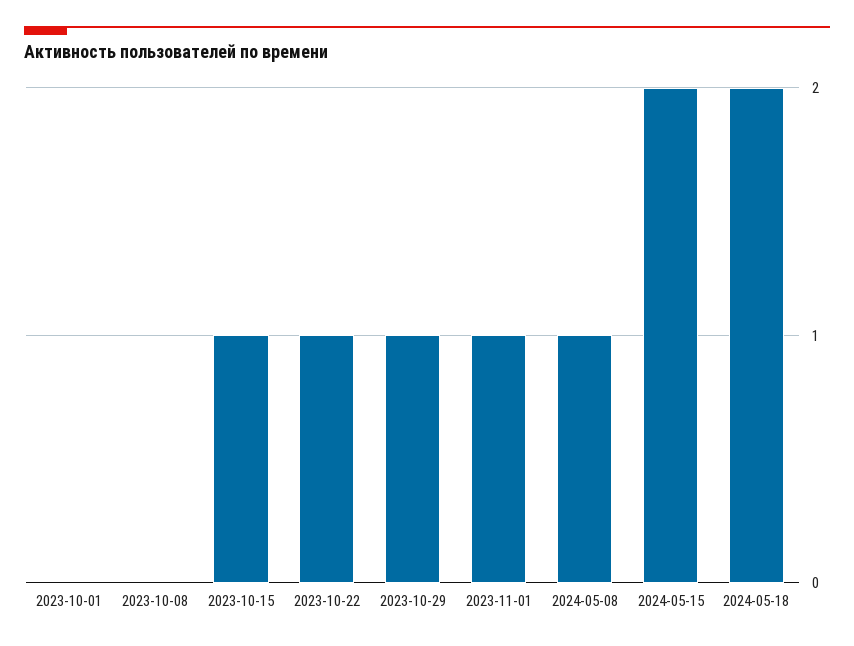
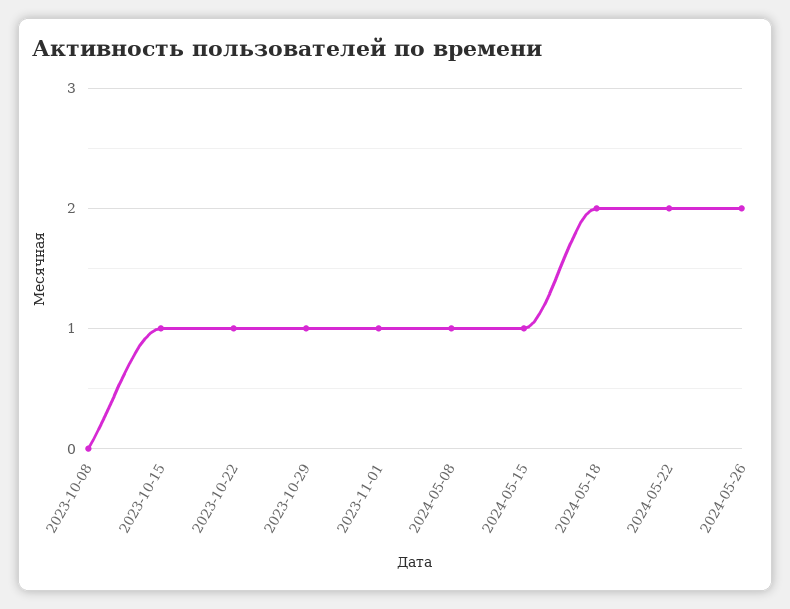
2023-10-01: 0 -> none
2024-05-15: 2 -> 1
2024-05-22: none -> 2
2024-05-26: none -> 2

